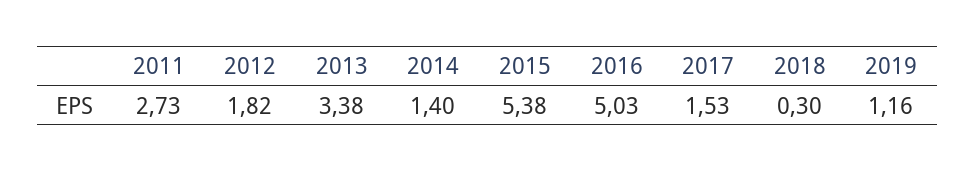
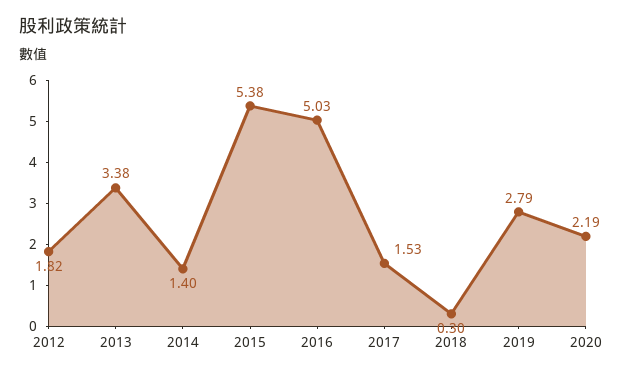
2011: 2.73 -> none
2019: 1.16 -> 2.79
2020: none -> 2.19

